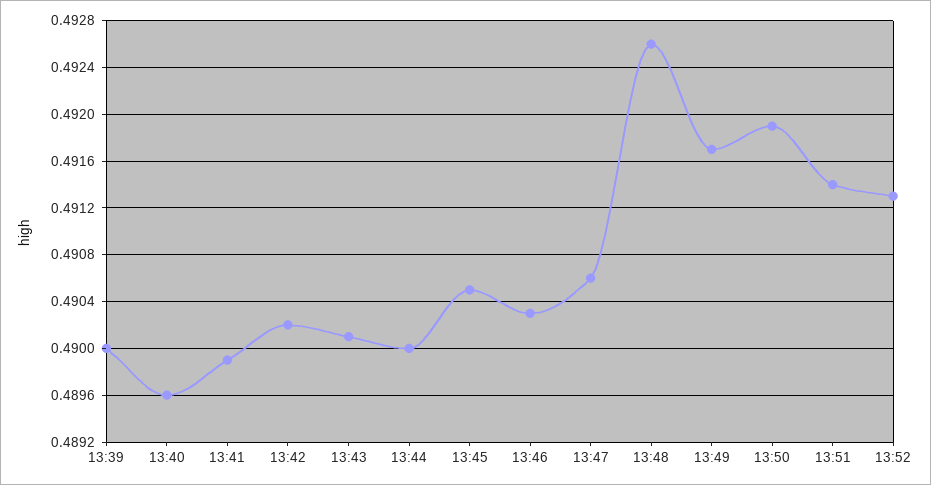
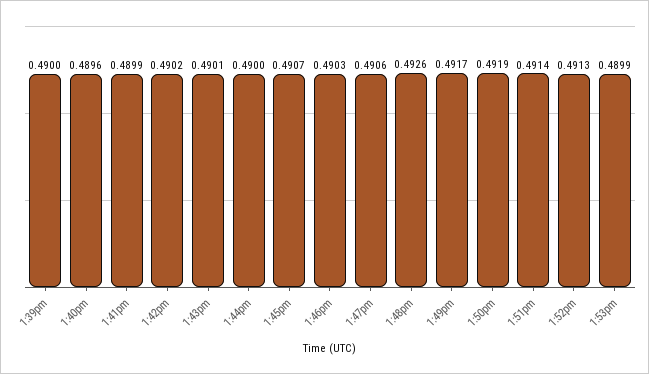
13:45: 0.4905 -> 0.4907
1:53pm: none -> 0.4899

